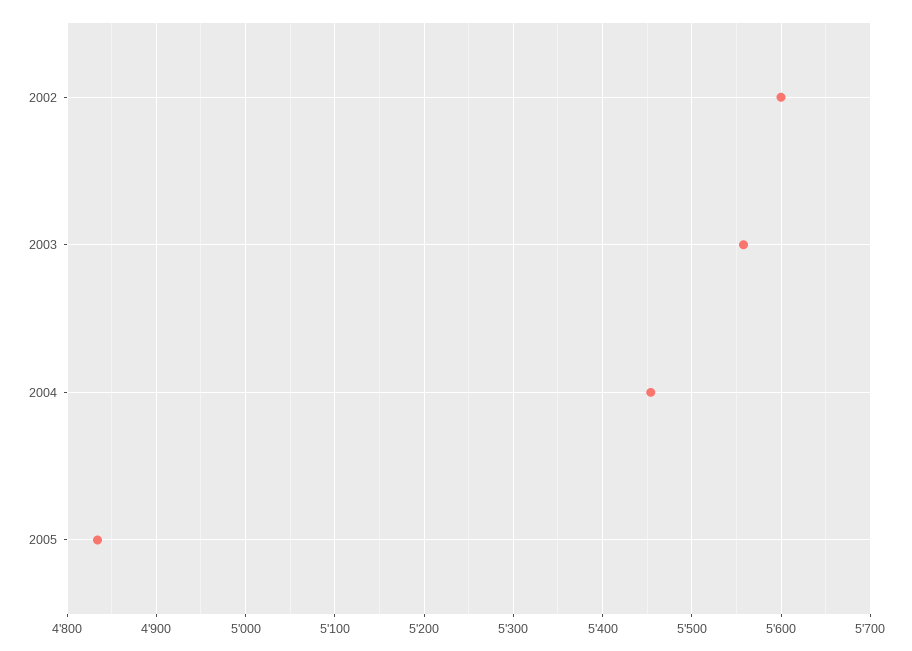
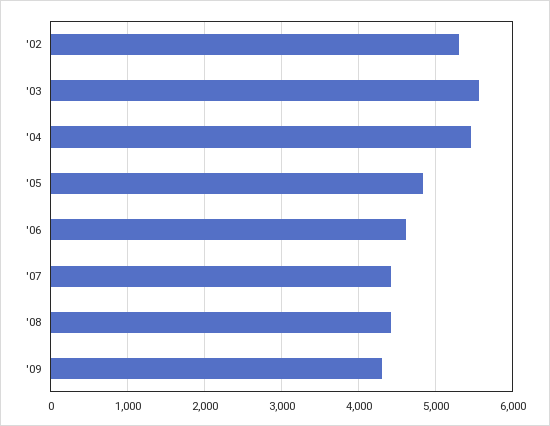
2002: 5600 -> 5300
'06: none -> 4600
'07: none -> 4400
'08: none -> 4400
'09: none -> 4300

